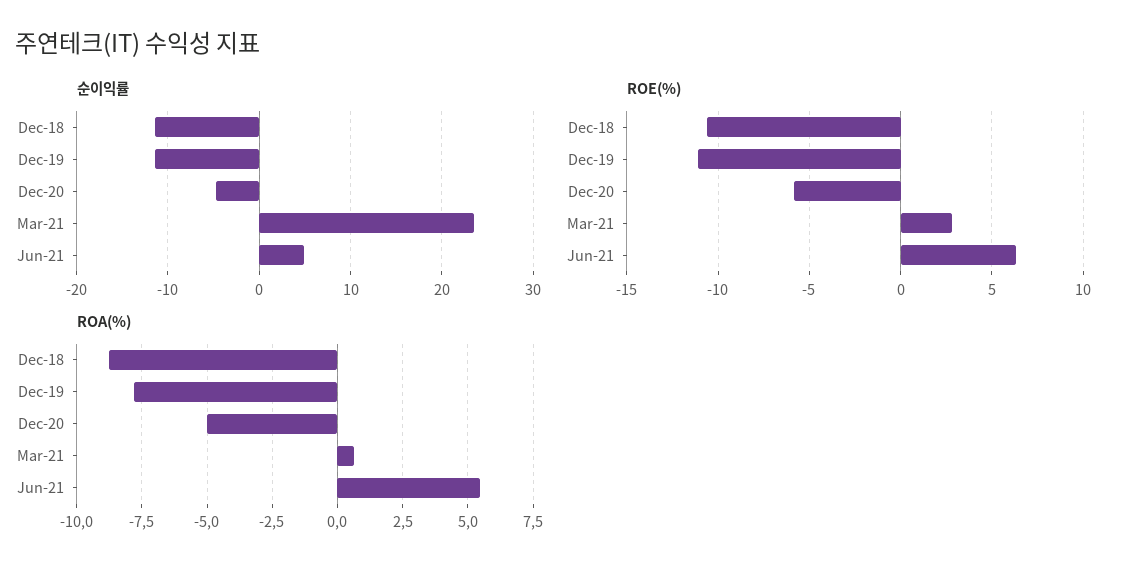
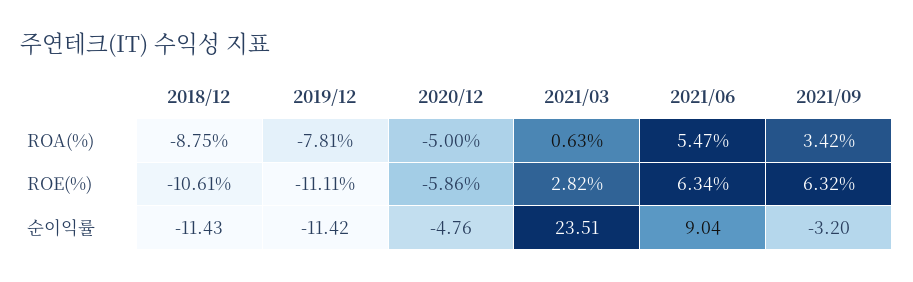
순이익률, Jun-21: 5 -> 9.04
ROA(%), 2021/09: none -> 3.42
ROE(%), 2021/09: none -> 6.32
순이익률, 2021/09: none -> -3.2

